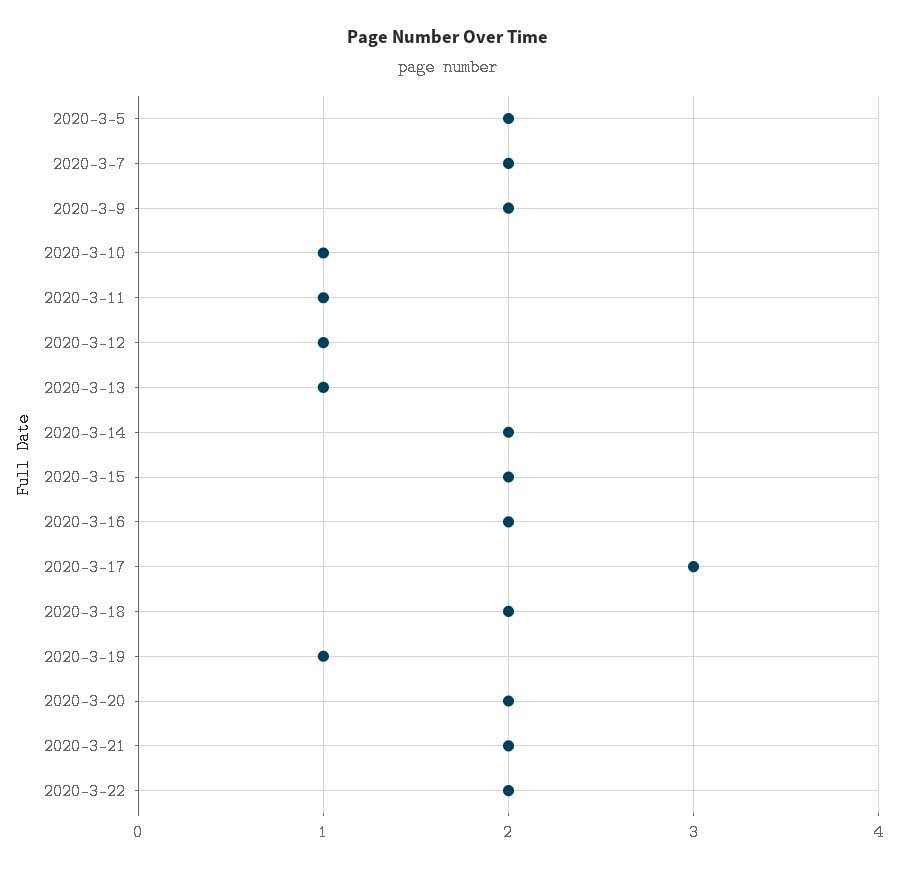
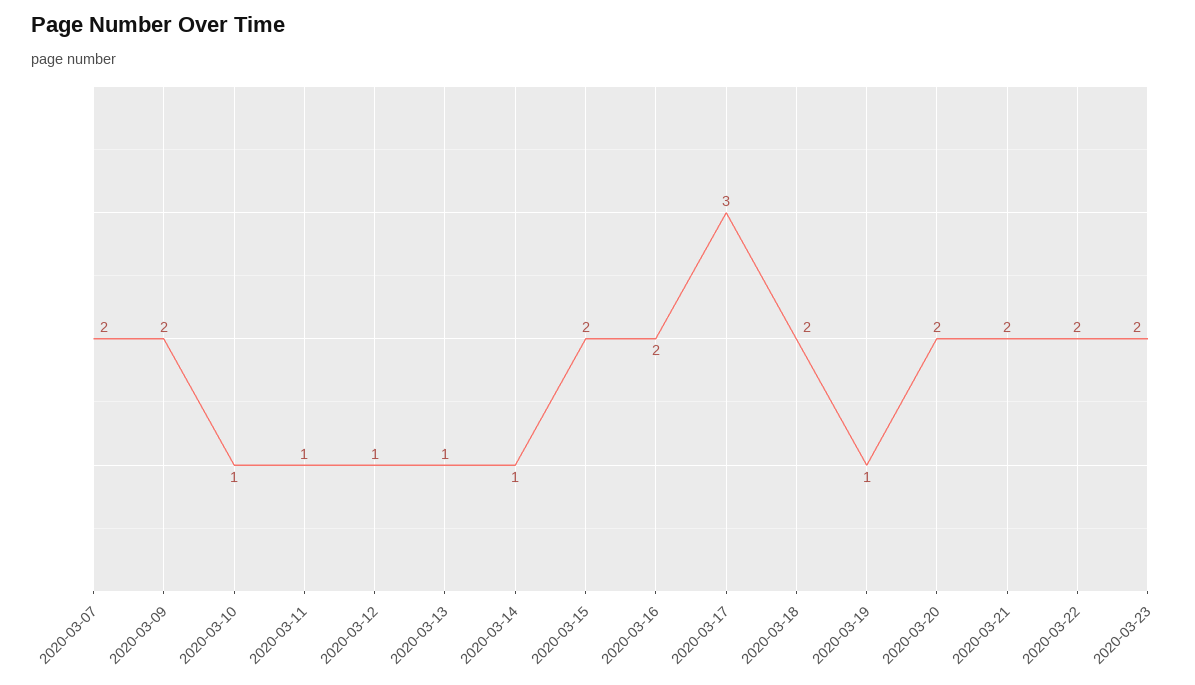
2020-3-5: 2 -> none
2020-3-14: 2 -> 1
2020-03-23: none -> 2

